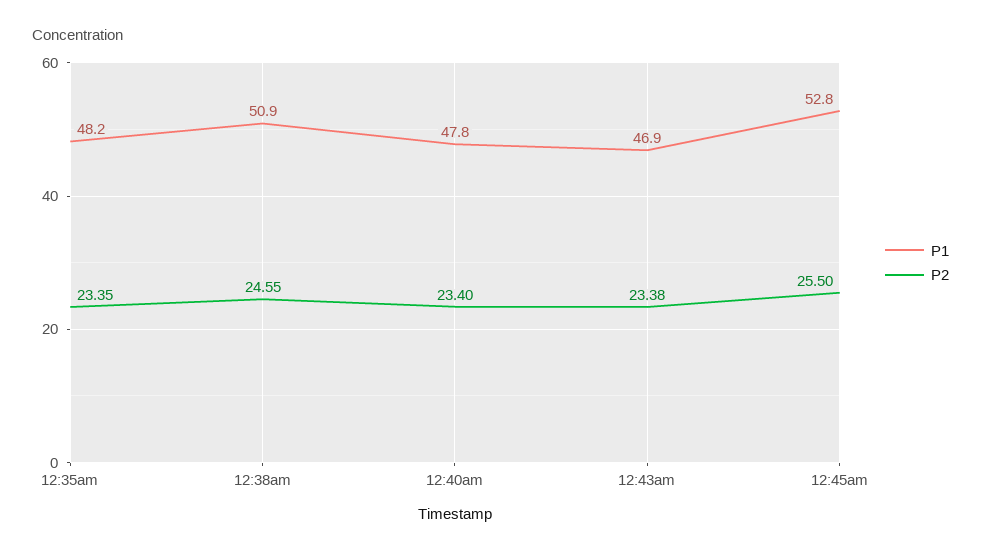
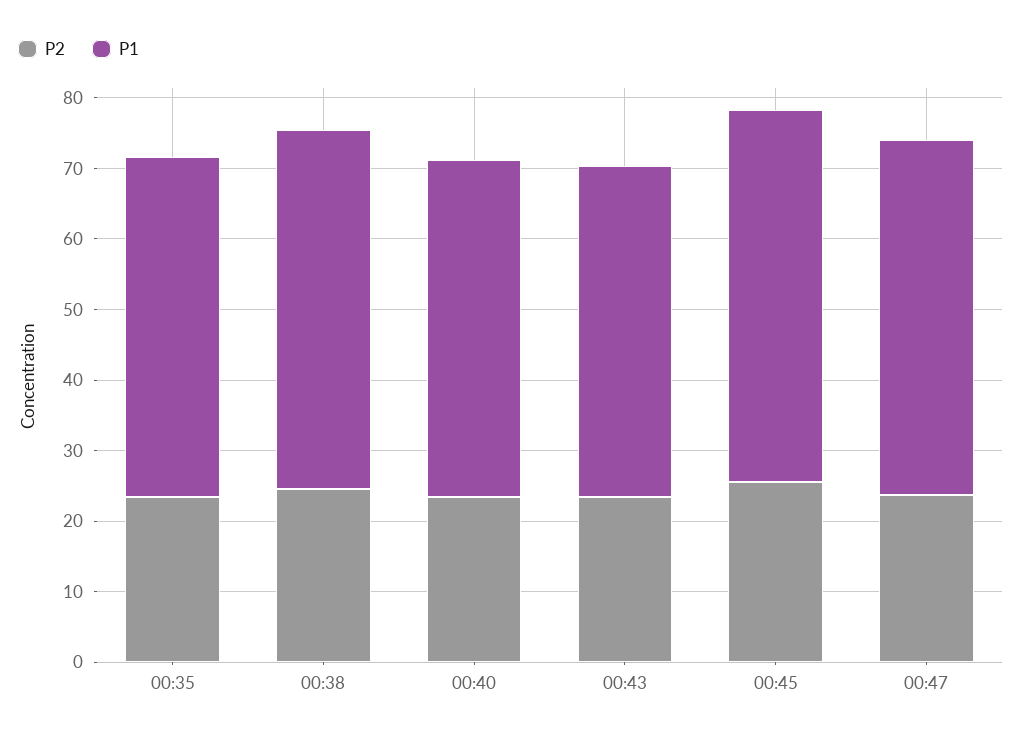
P2, 00:47: none -> 24
P1, 00:47: none -> 50

